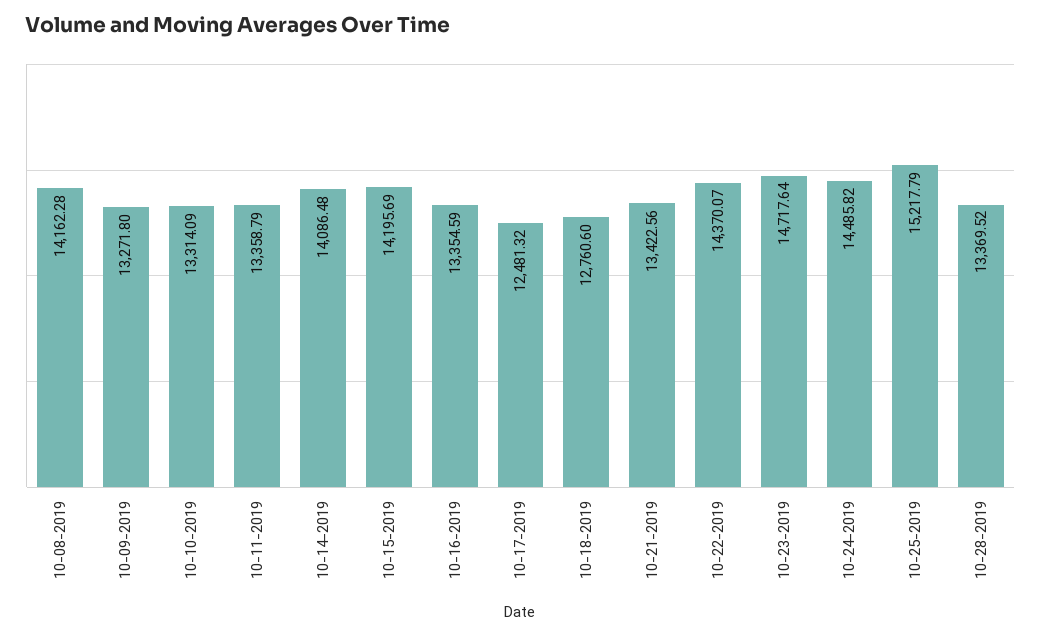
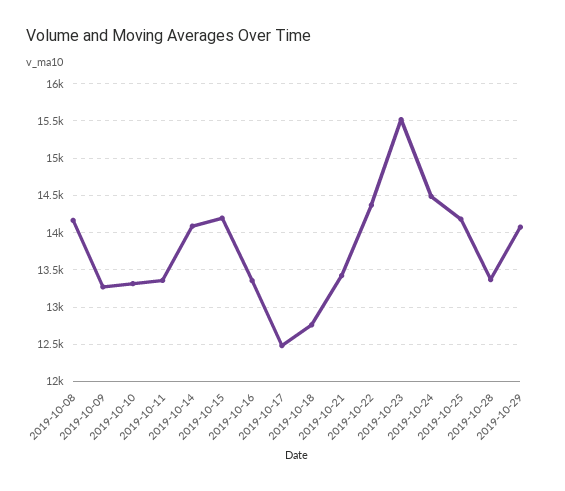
10-23-2019: 14717.64 -> 15500
10-25-2019: 15217.79 -> 14200
2019-10-29: none -> 14100

